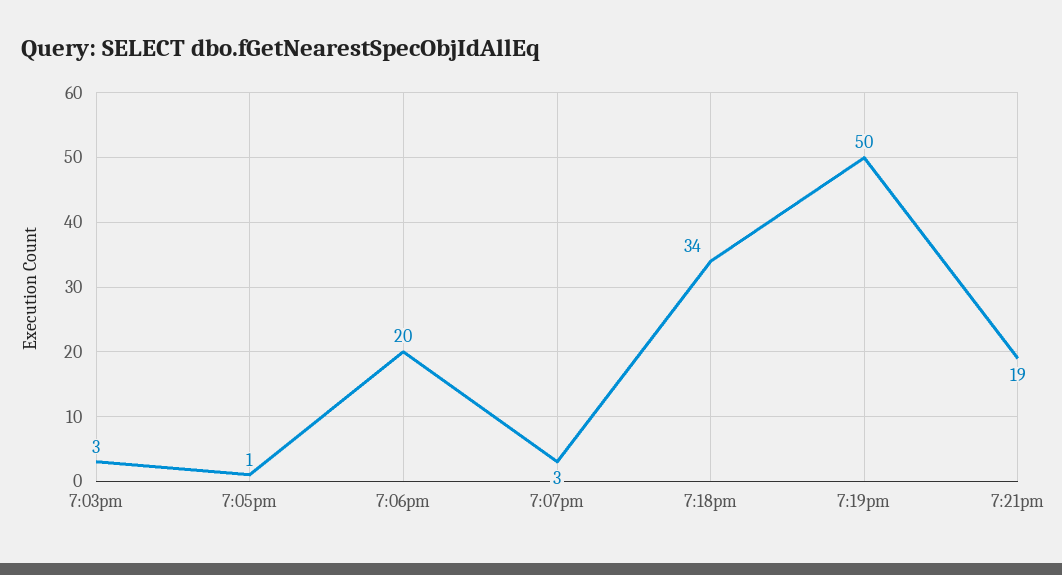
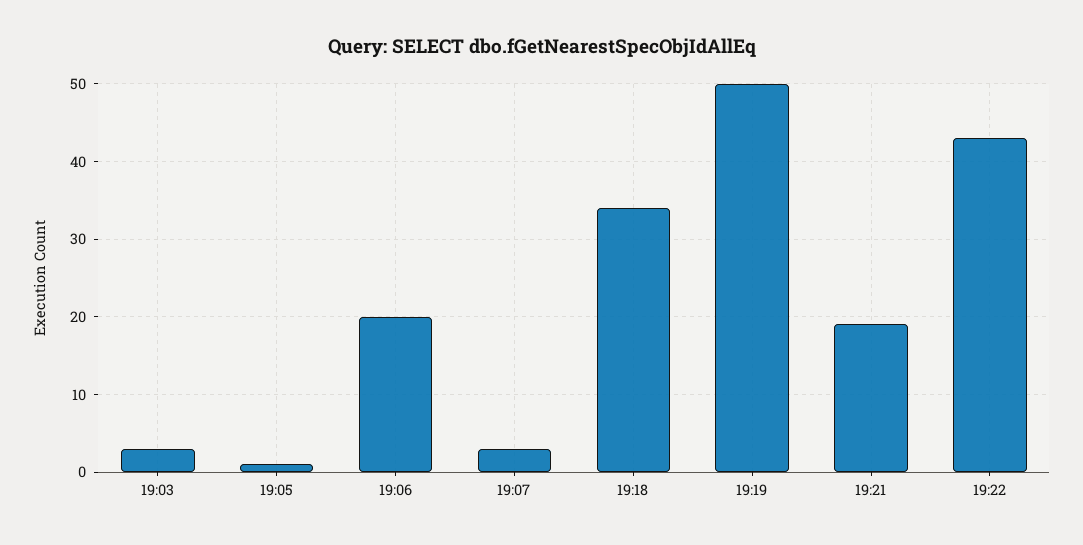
19:22: none -> 43

